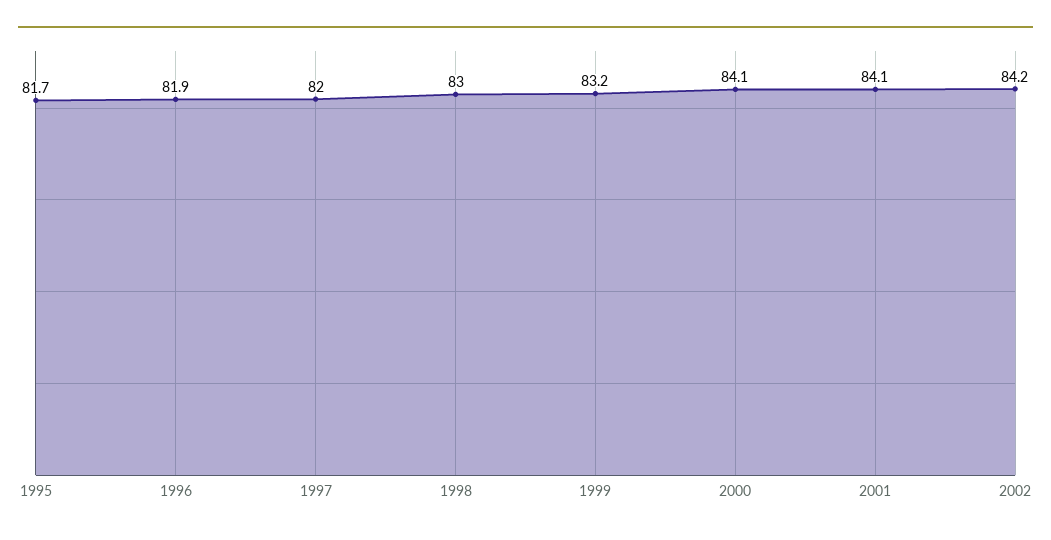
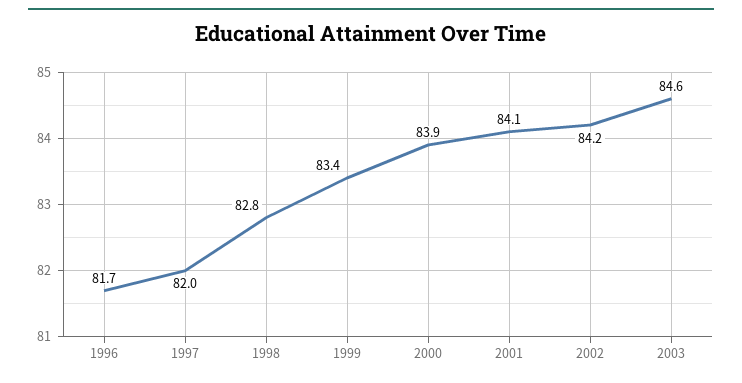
1995: 81.7 -> none
1996: 81.9 -> 81.7
1998: 83 -> 82.8
1999: 83.2 -> 83.4
2000: 84.1 -> 83.9
2003: none -> 84.6

